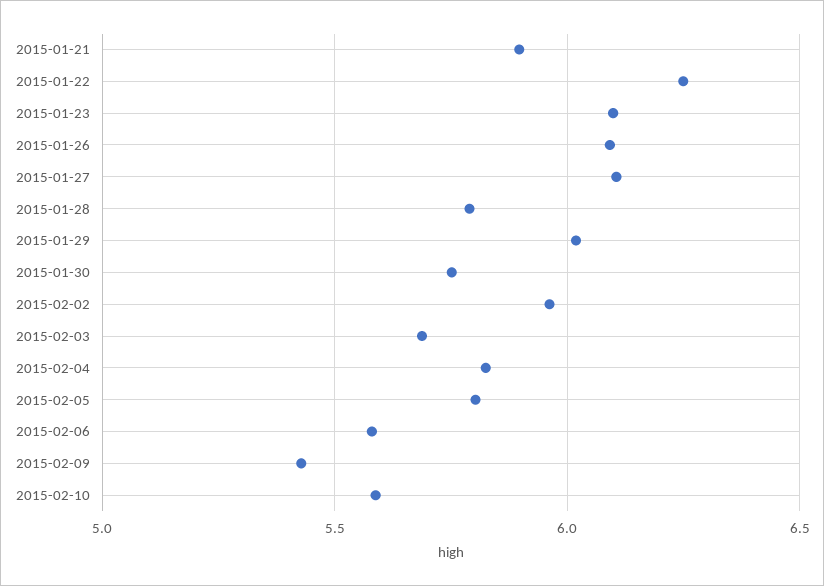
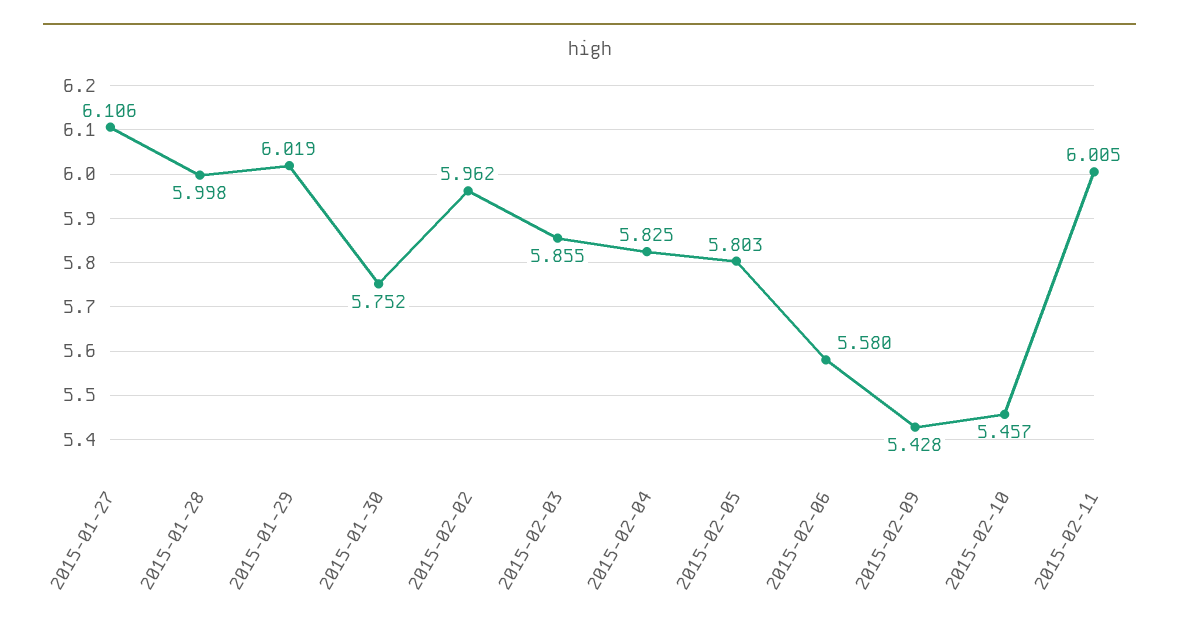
2015-01-21: 5.9 -> none
2015-01-22: 6.25 -> none
2015-01-23: 6.1 -> none
2015-01-26: 6.1 -> none
2015-01-28: 5.8 -> 5.998
2015-02-03: 5.7 -> 5.855
2015-02-10: 5.6 -> 5.457
2015-02-11: none -> 6.005

